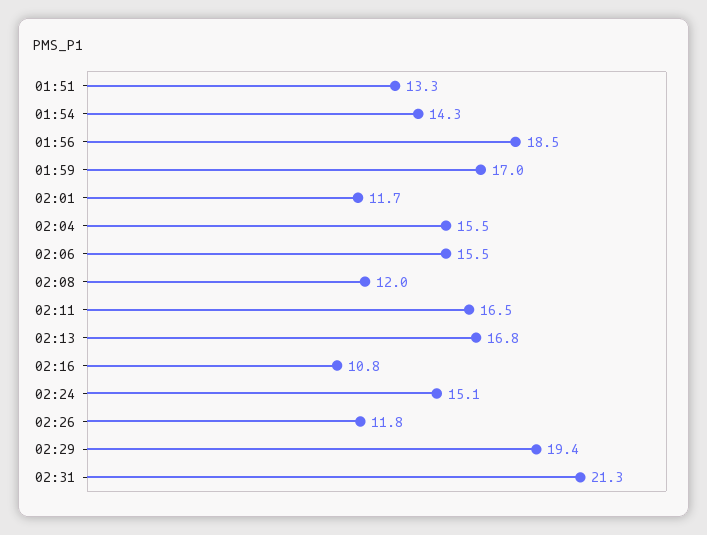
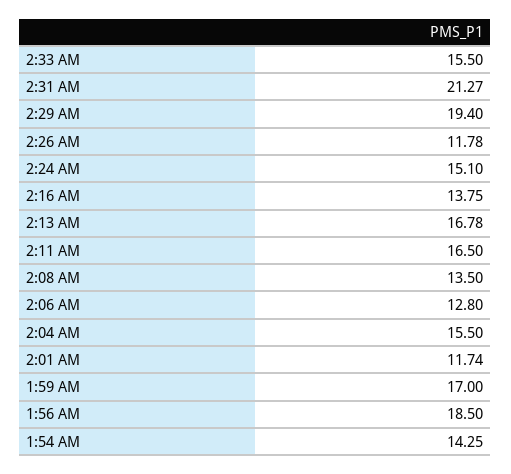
01:51: 13.3 -> none
02:06: 15.5 -> 12.8
02:08: 12 -> 13.5
02:16: 10.8 -> 13.75
2:33 AM: none -> 15.5

